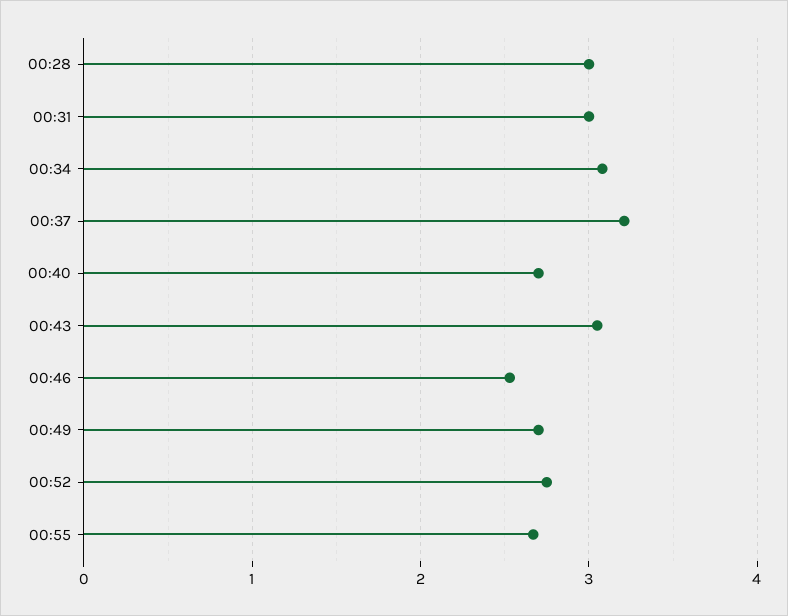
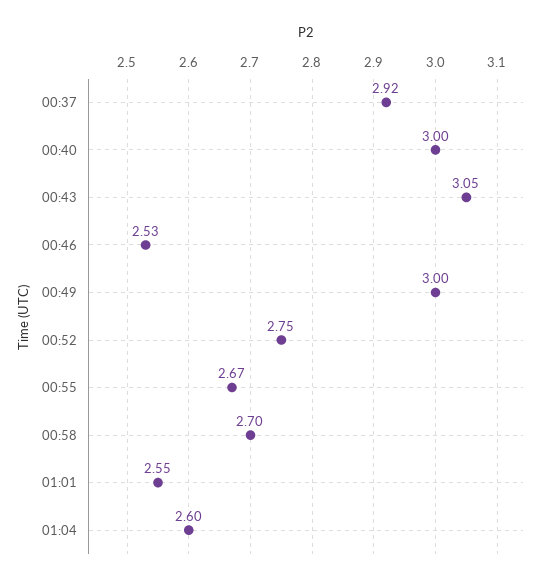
00:28: 3 -> none
00:31: 3 -> none
00:34: 3.1 -> none
00:37: 3.2 -> 2.92
00:40: 2.7 -> 3
00:49: 2.7 -> 3
00:58: none -> 2.7
01:01: none -> 2.55
01:04: none -> 2.6

